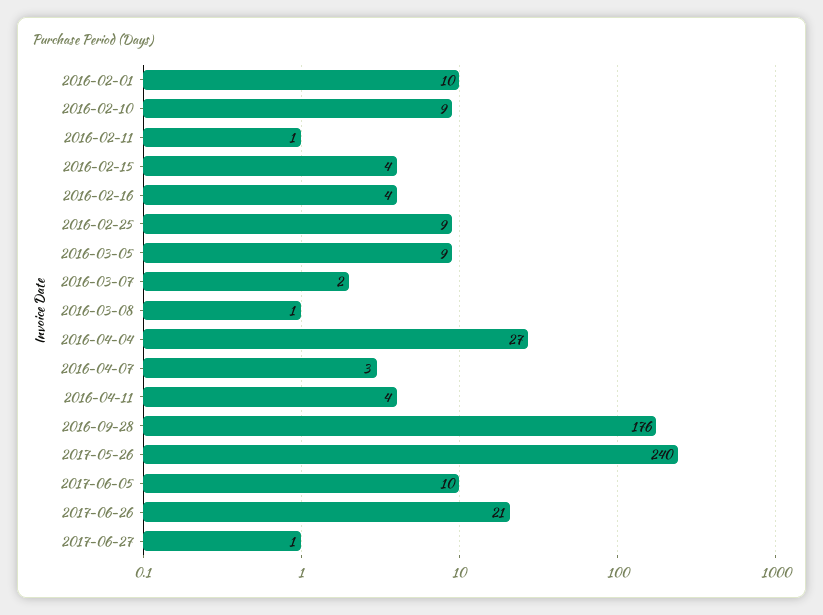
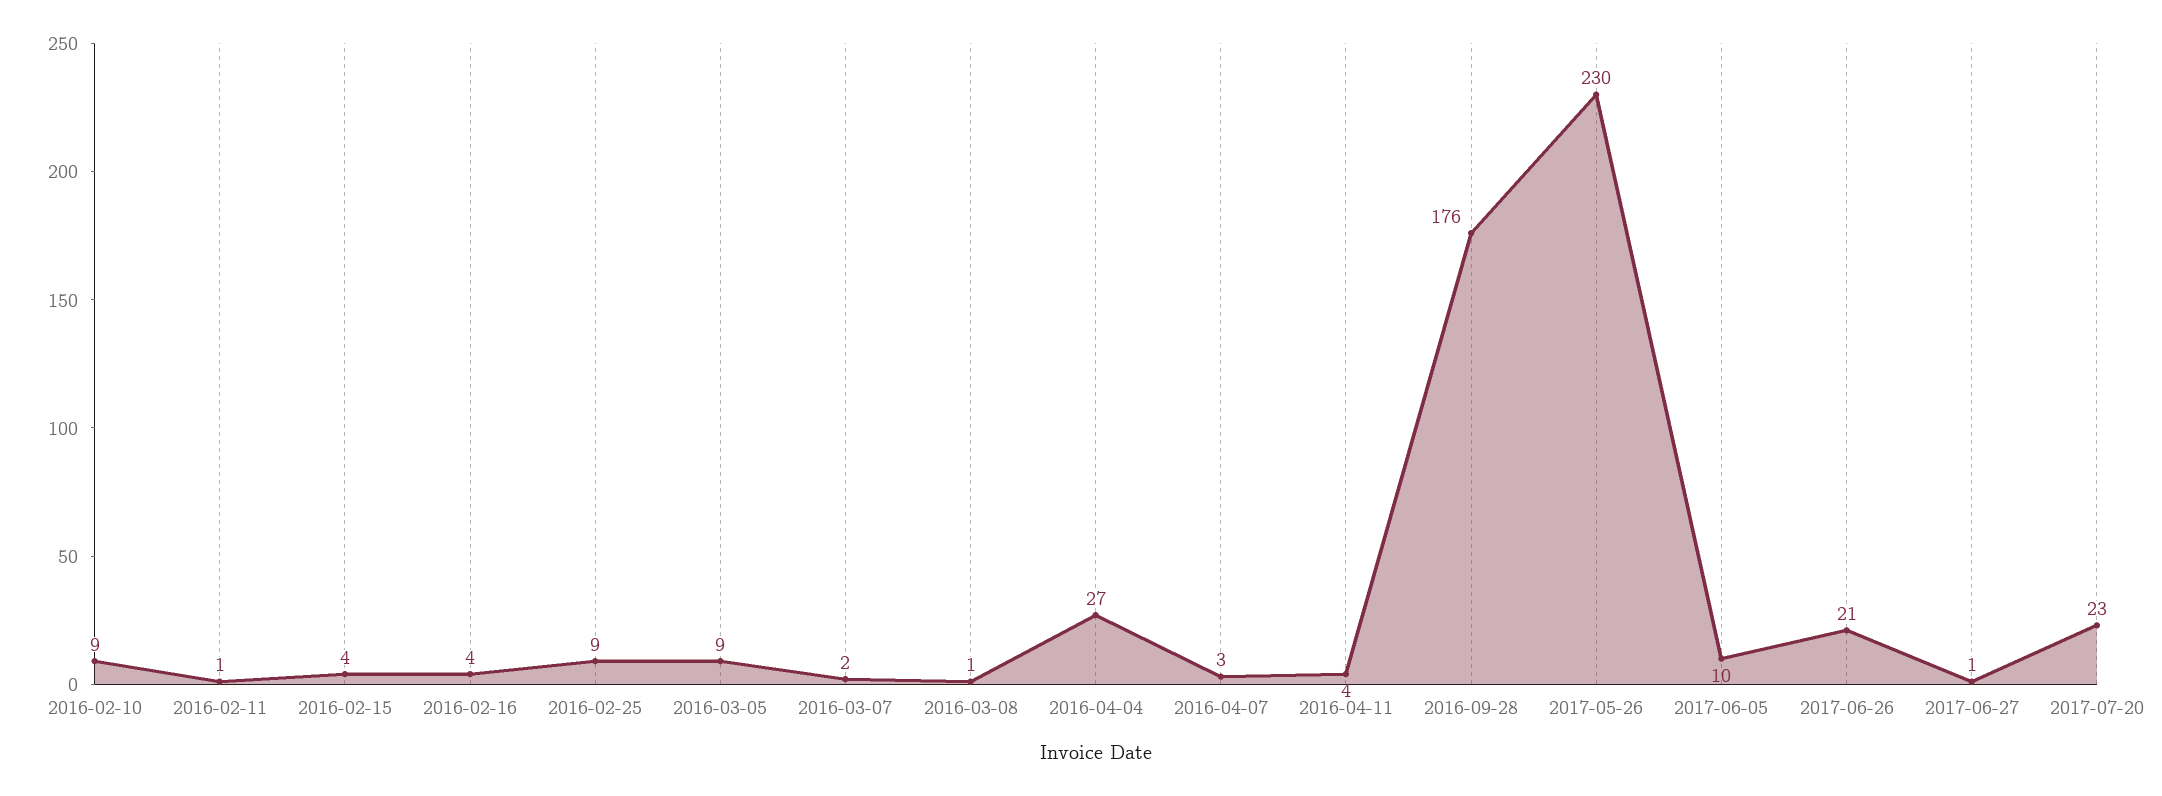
2016-02-01: 10 -> none
2017-05-26: 240 -> 230
2017-07-20: none -> 23

